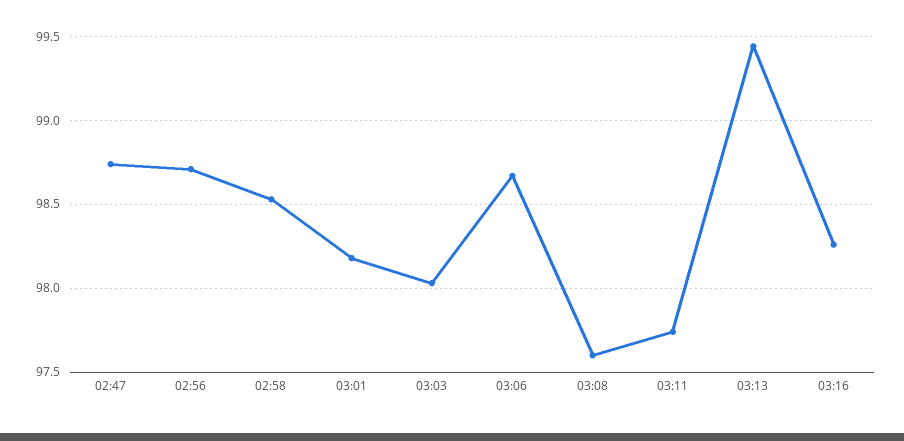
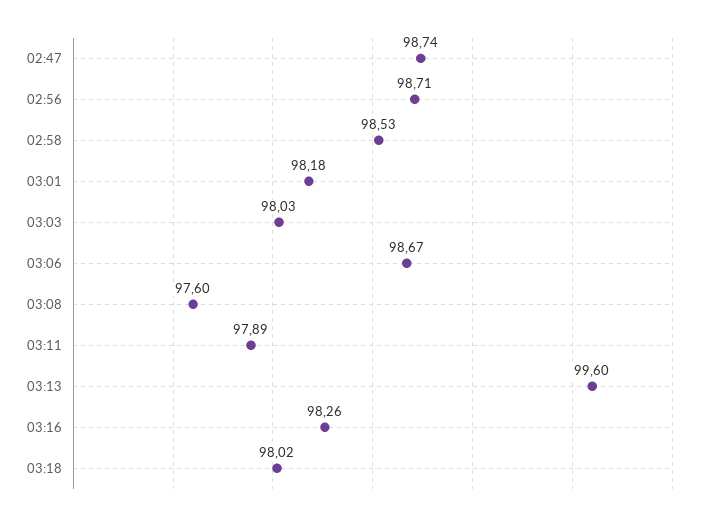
03:11: 97.75 -> 97.89
03:13: 99.45 -> 99.6
03:18: none -> 98.02

